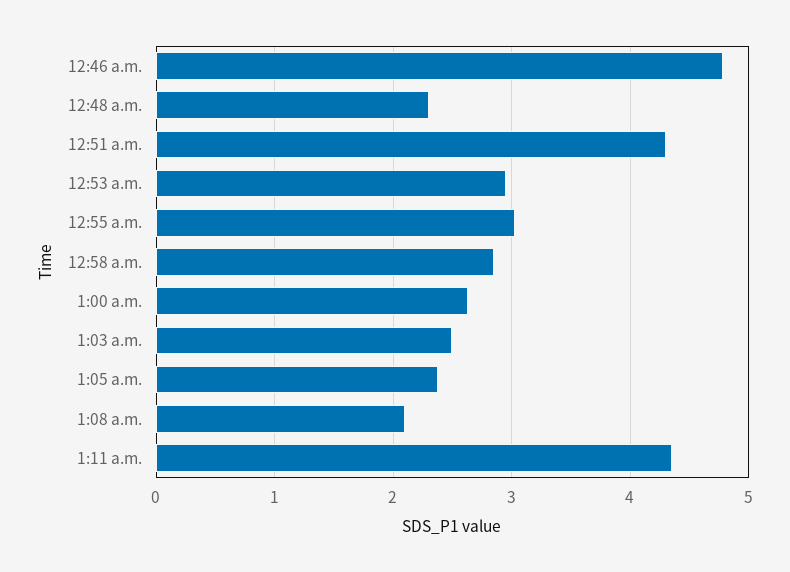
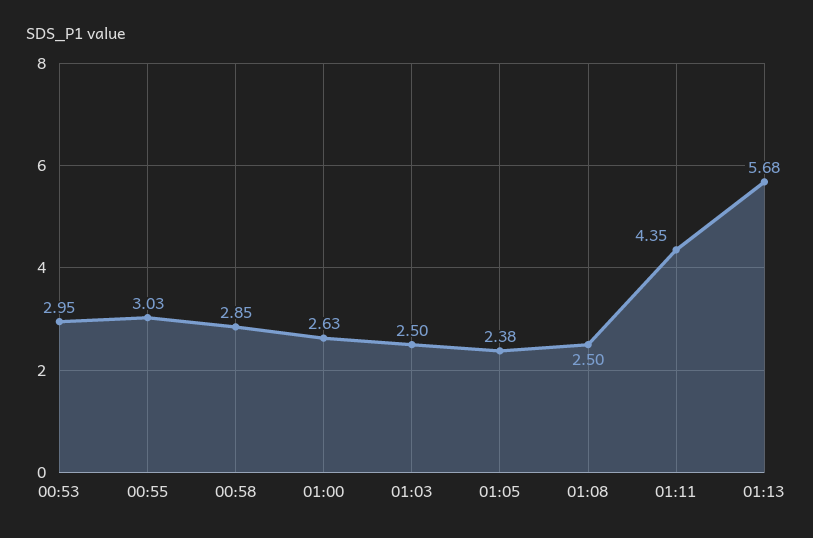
12:46 a.m.: 4.8 -> none
12:48 a.m.: 2.3 -> none
12:51 a.m.: 4.3 -> none
1:08 a.m.: 2.1 -> 2.5
01:13: none -> 5.68

